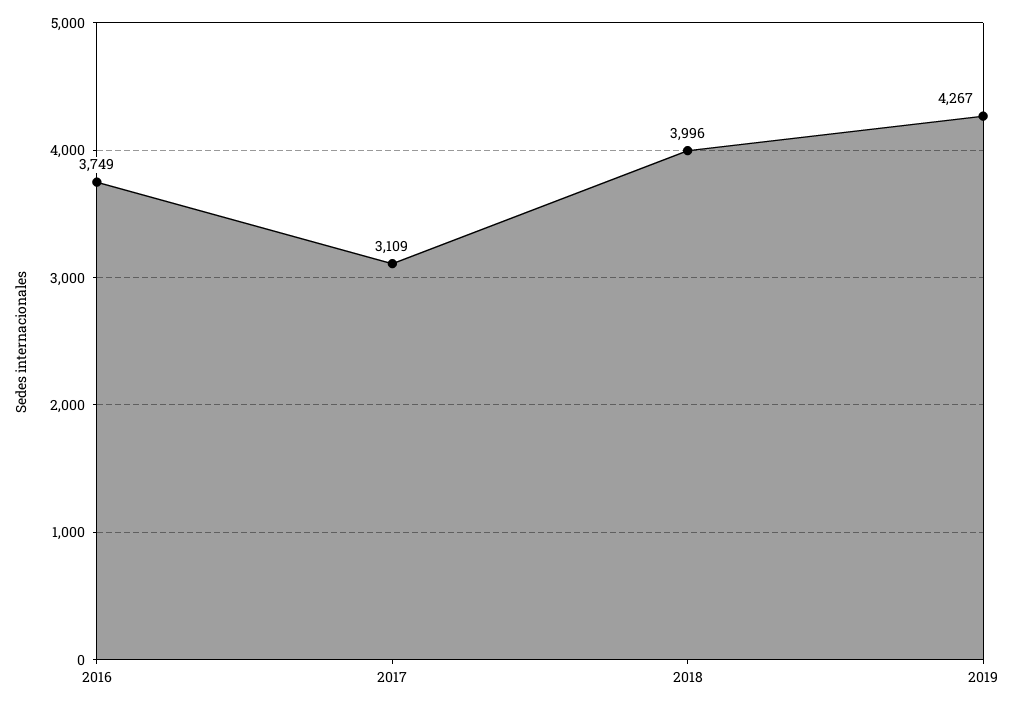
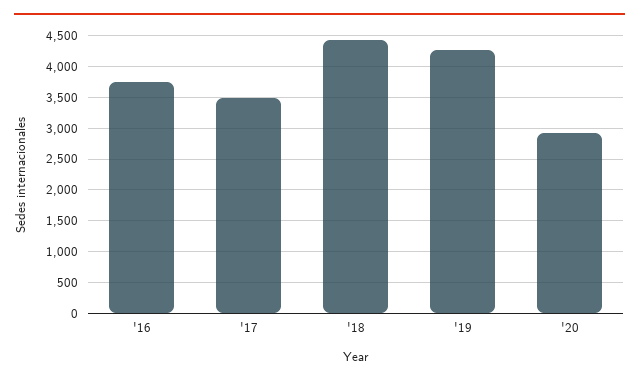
2017: 3109 -> 3500
2018: 3996 -> 4400
'20: none -> 2900

